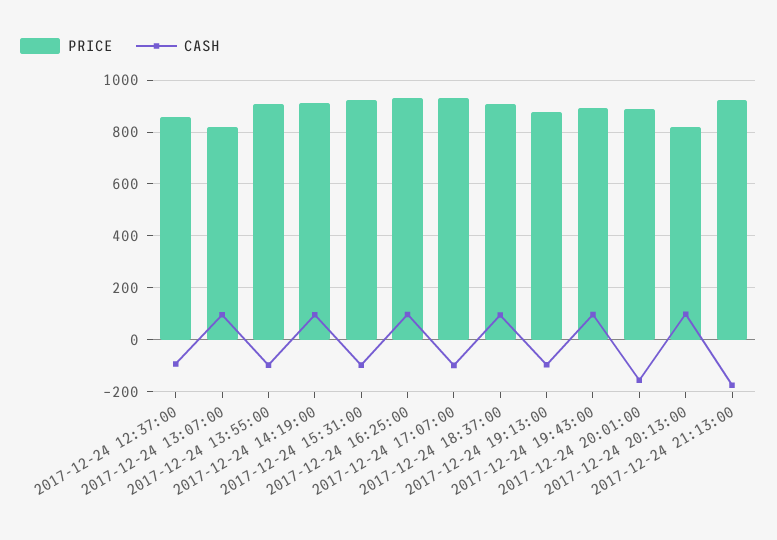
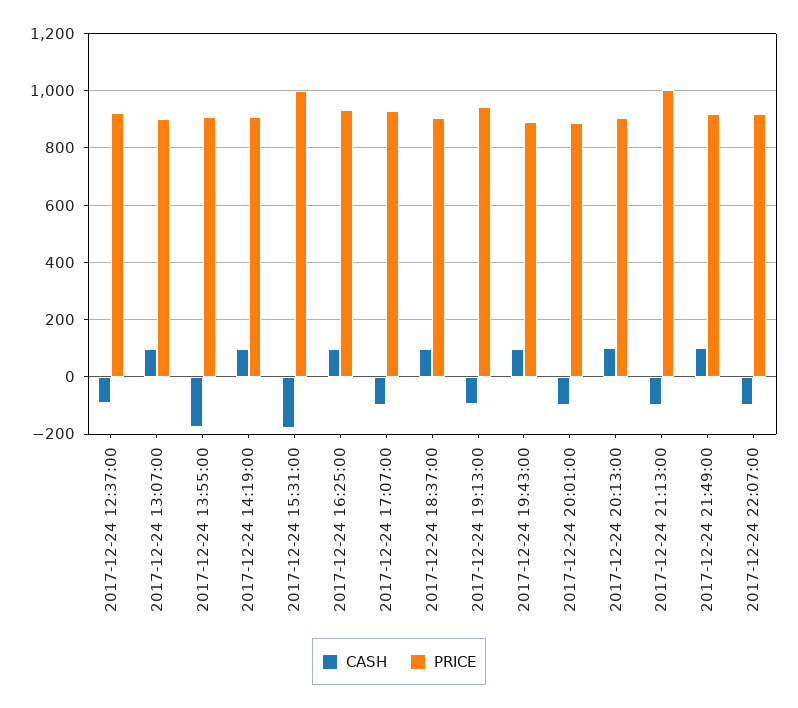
PRICE, 2017-12-24 12:37:00: 850 -> 925
PRICE, 2017-12-24 13:07:00: 825 -> 900
CASH, 2017-12-24 13:55:00: -100 -> -175
PRICE, 2017-12-24 15:31:00: 925 -> 1000
CASH, 2017-12-24 15:31:00: -100 -> -175
PRICE, 2017-12-24 19:13:00: 875 -> 950
CASH, 2017-12-24 20:01:00: -150 -> -100
PRICE, 2017-12-24 20:13:00: 825 -> 900
PRICE, 2017-12-24 21:13:00: 925 -> 1000
CASH, 2017-12-24 21:13:00: -175 -> -100
CASH, 2017-12-24 21:49:00: none -> 100
PRICE, 2017-12-24 21:49:00: none -> 925
CASH, 2017-12-24 22:07:00: none -> -100
PRICE, 2017-12-24 22:07:00: none -> 925

